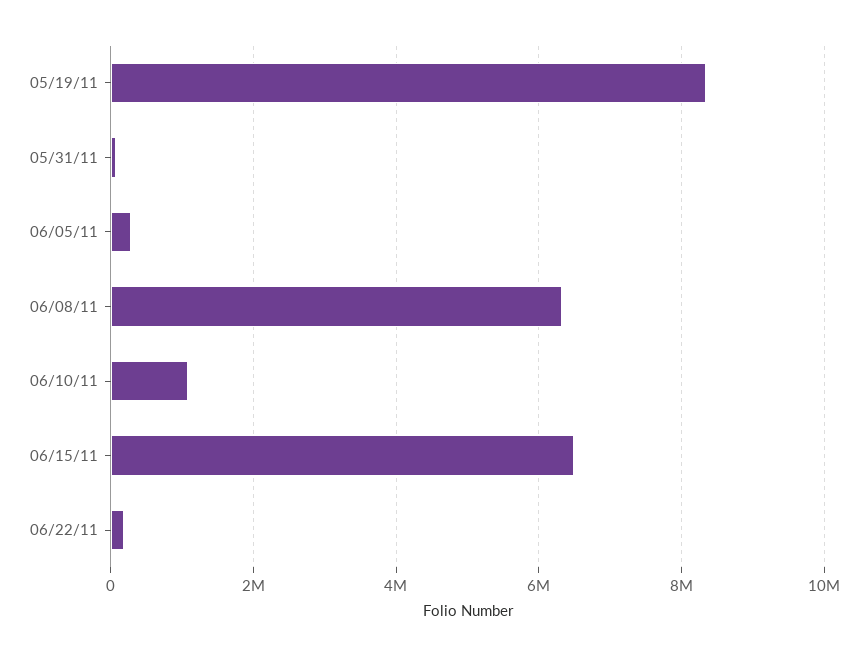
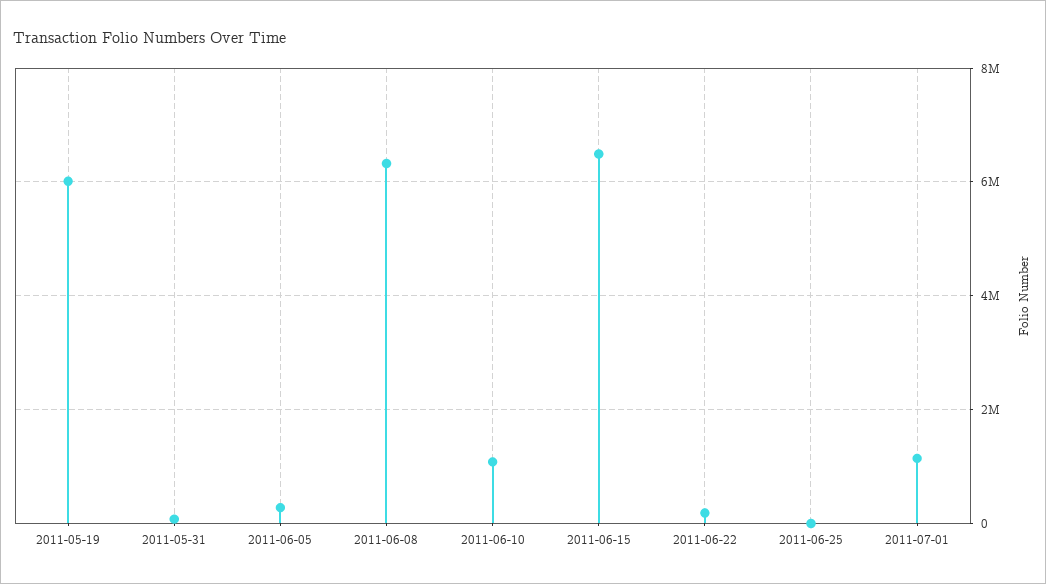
05/19/11: 8400000 -> 6000000
2011-06-25: none -> 0
2011-07-01: none -> 1200000

